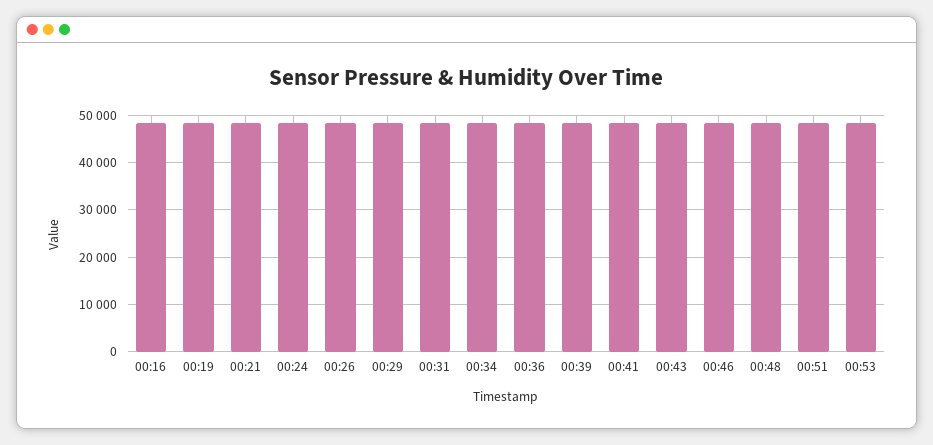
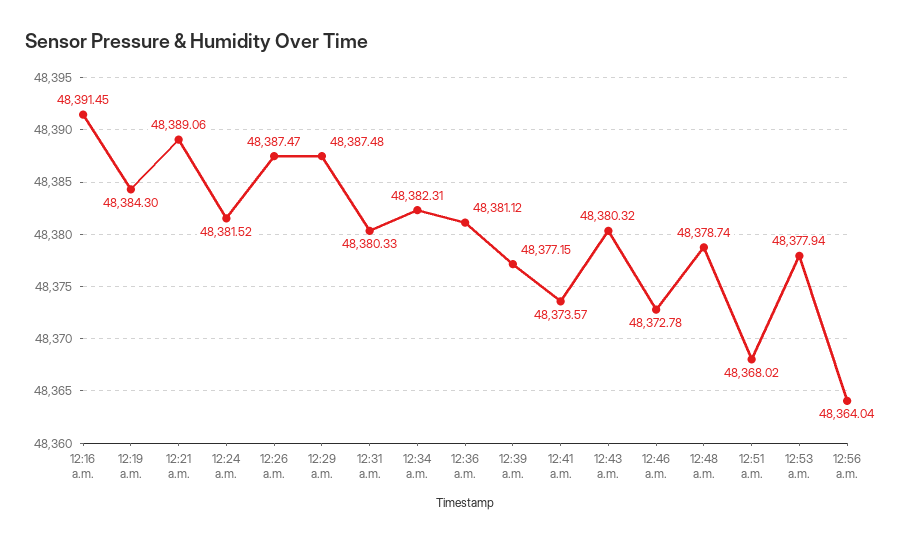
12:56 a.m.: none -> 48364.04

